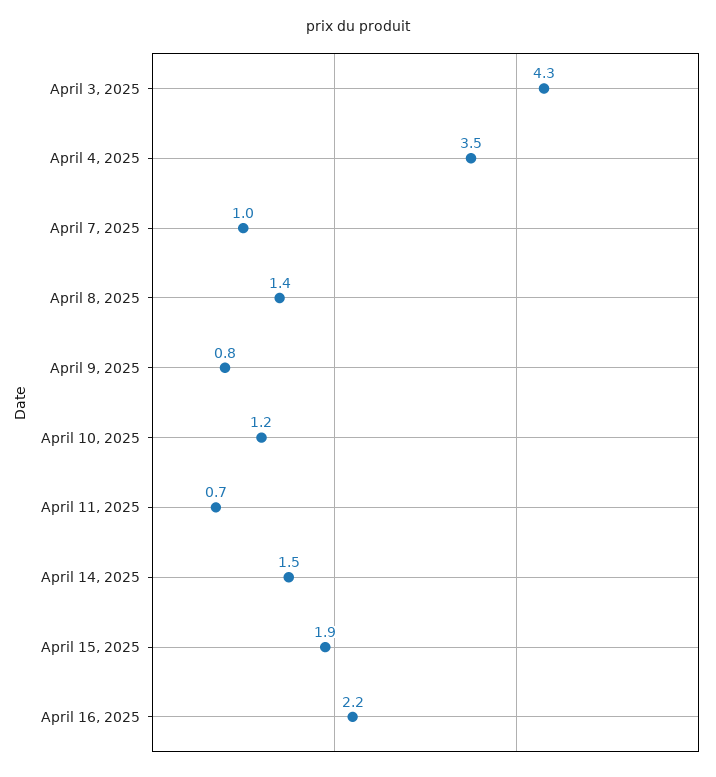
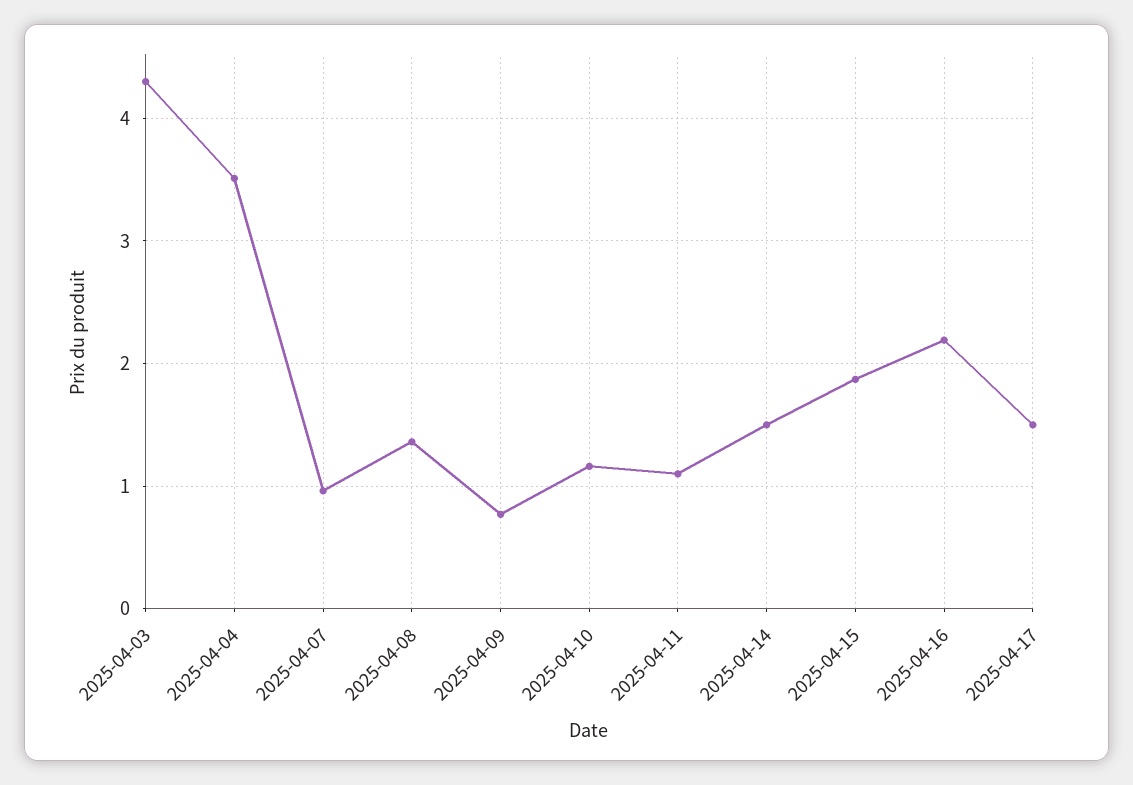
April 11, 2025: 0.7 -> 1.1
2025-04-17: none -> 1.5

